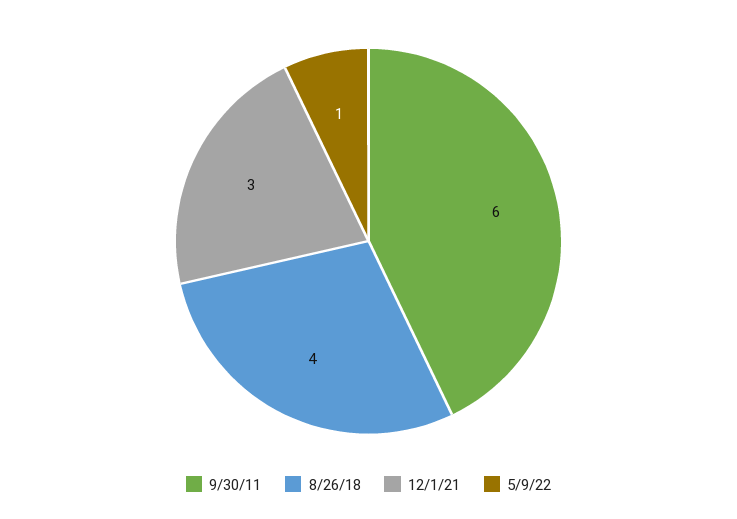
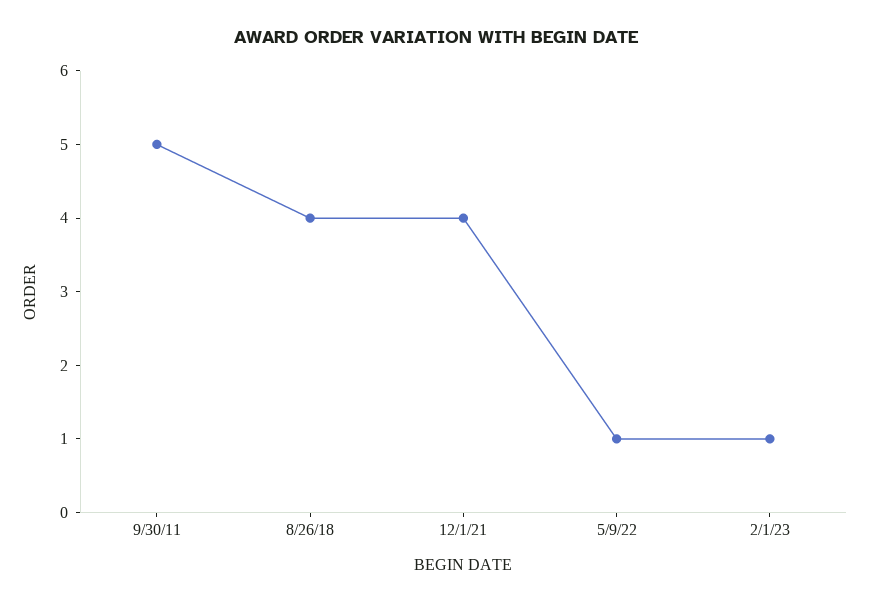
9/30/11: 6 -> 5
12/1/21: 3 -> 4
2/1/23: none -> 1

